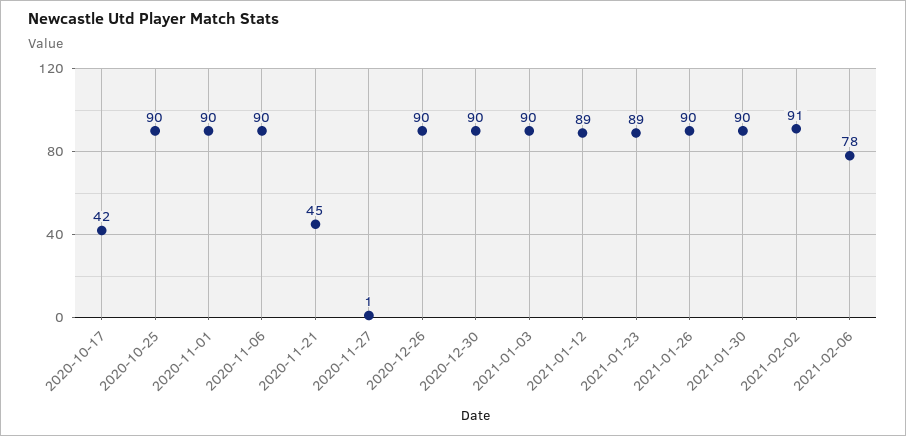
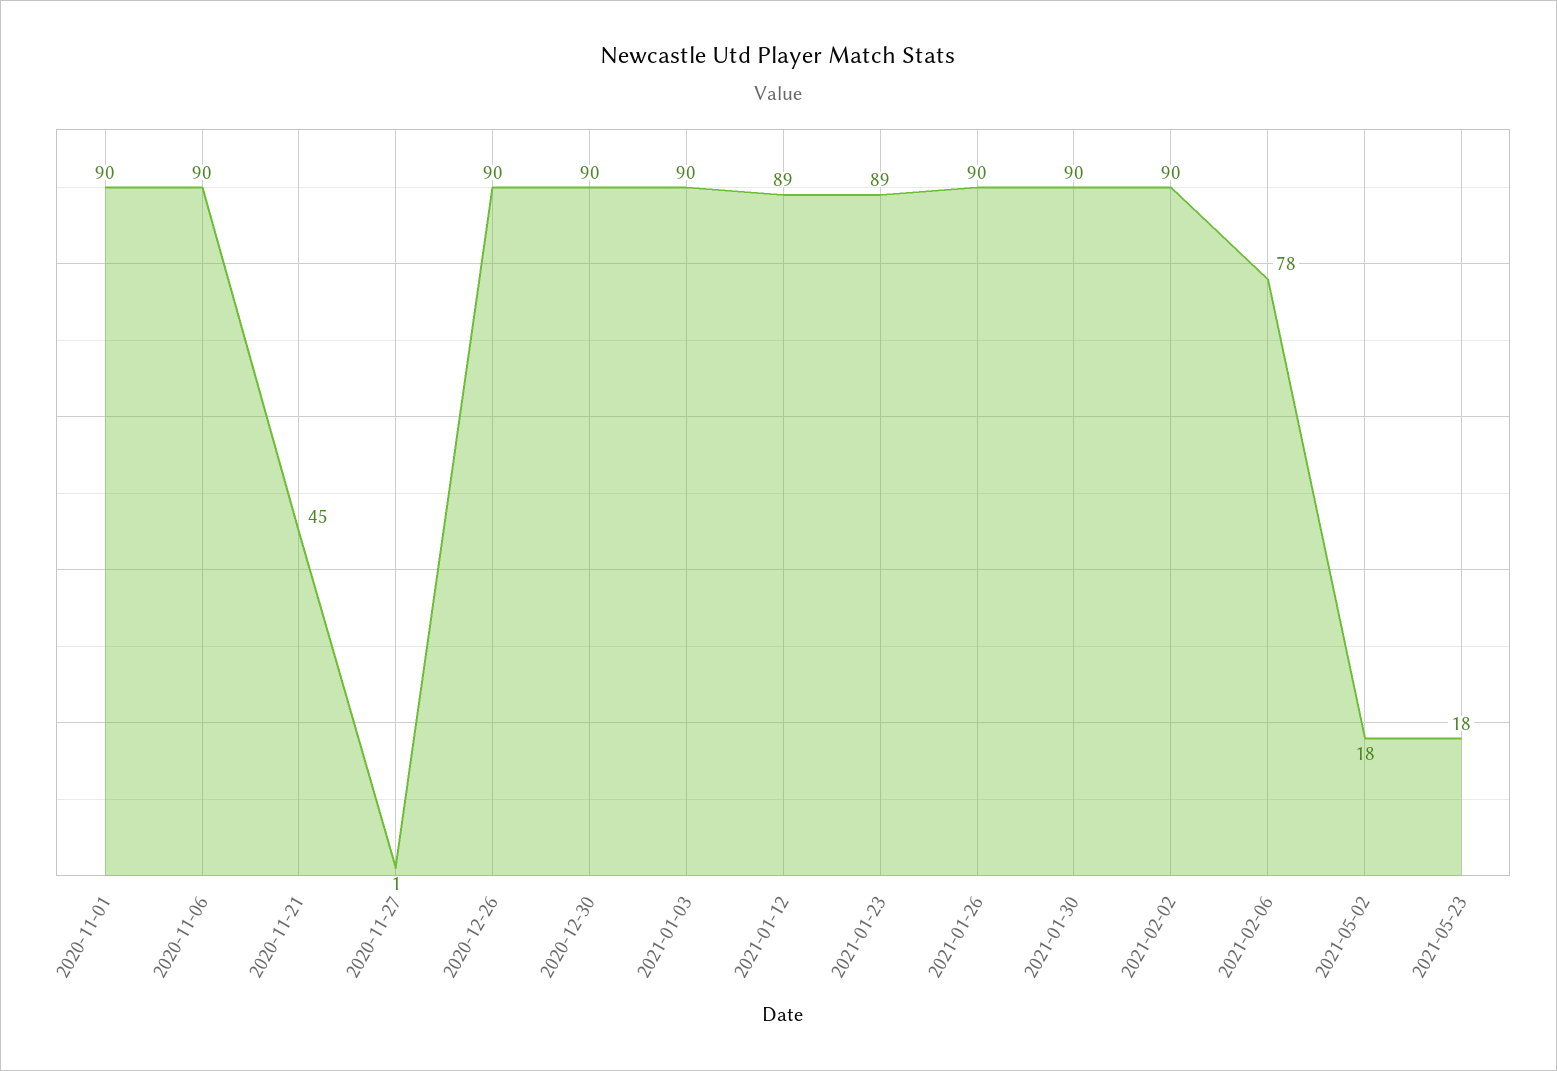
2020-10-17: 42 -> none
2020-10-25: 90 -> none
2021-02-02: 91 -> 90
2021-05-02: none -> 18
2021-05-23: none -> 18

